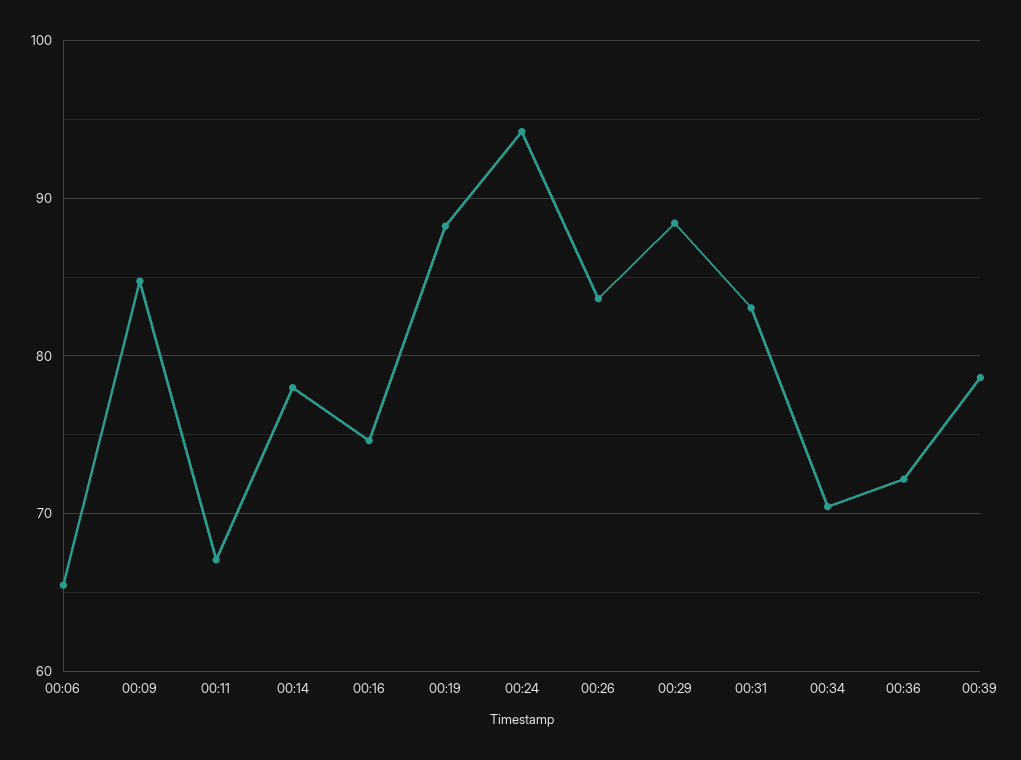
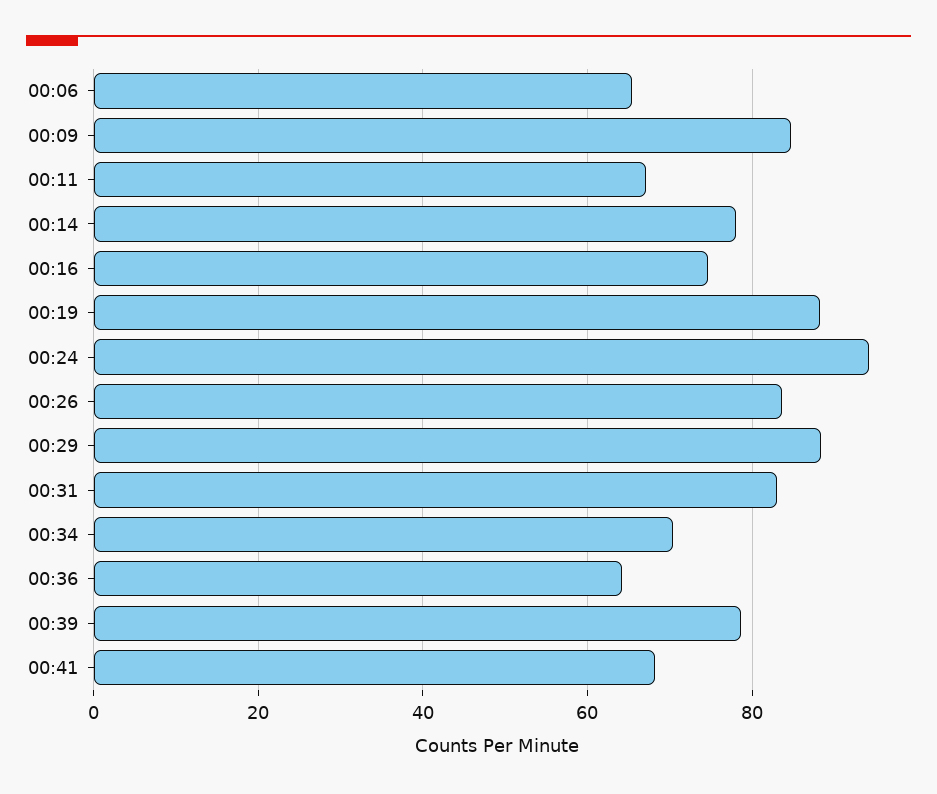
00:36: 72 -> 64
00:41: none -> 68

